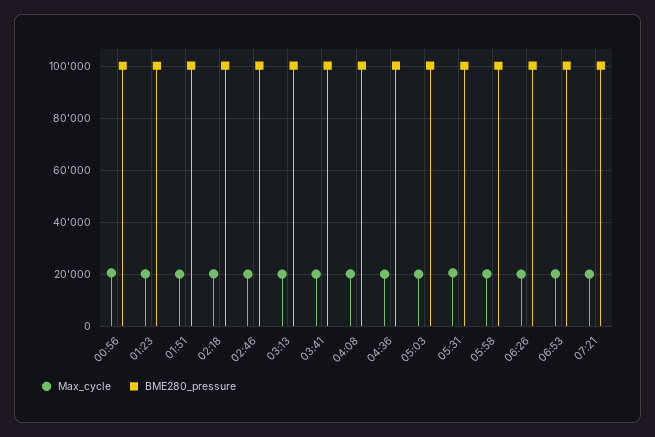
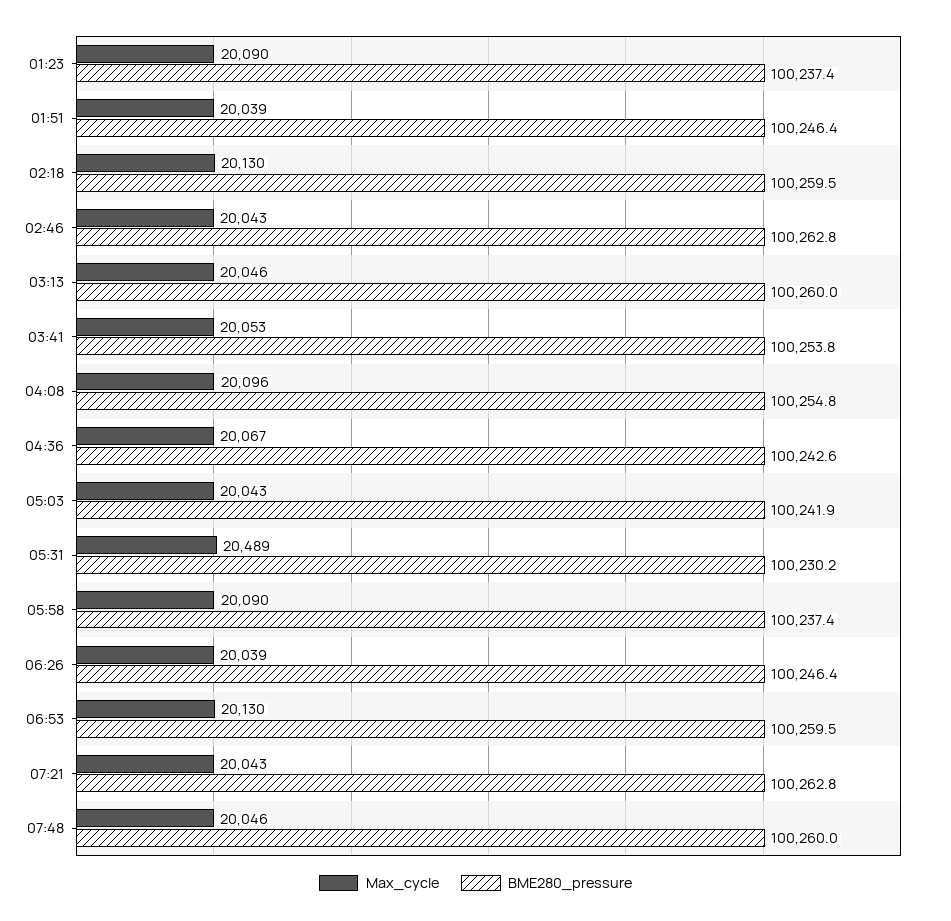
Max_cycle, 00:56: 20000 -> none
BME280_pressure, 00:56: 100000 -> none
Max_cycle, 07:48: none -> 20046
BME280_pressure, 07:48: none -> 100260

